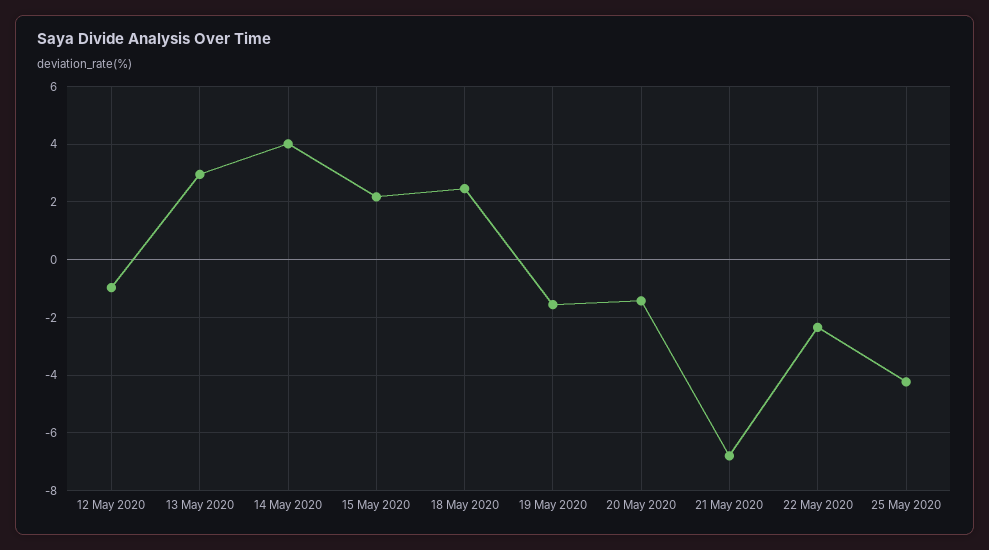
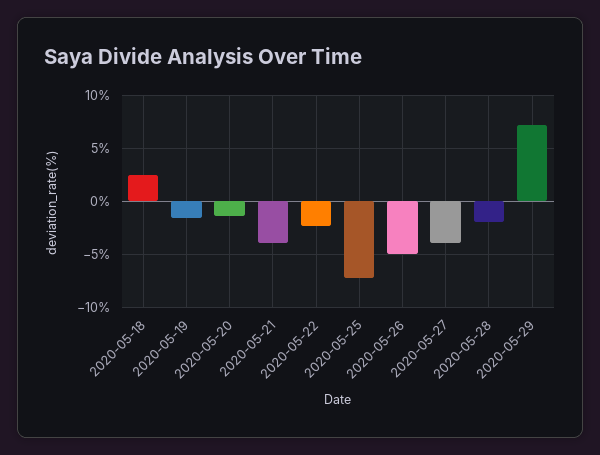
12 May 2020: -1 -> none
13 May 2020: 3 -> none
14 May 2020: 4 -> none
15 May 2020: 2.25 -> none
21 May 2020: -6.75 -> -4
25 May 2020: -4.25 -> -7
2020-05-26: none -> -5
2020-05-27: none -> -4
2020-05-28: none -> -2
2020-05-29: none -> 7

